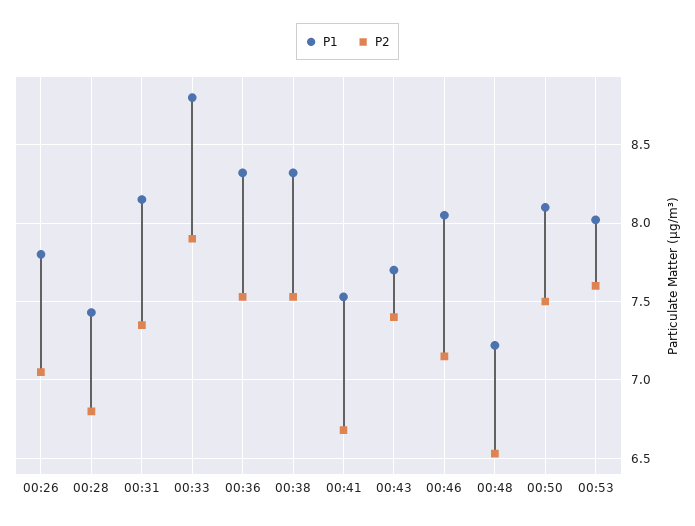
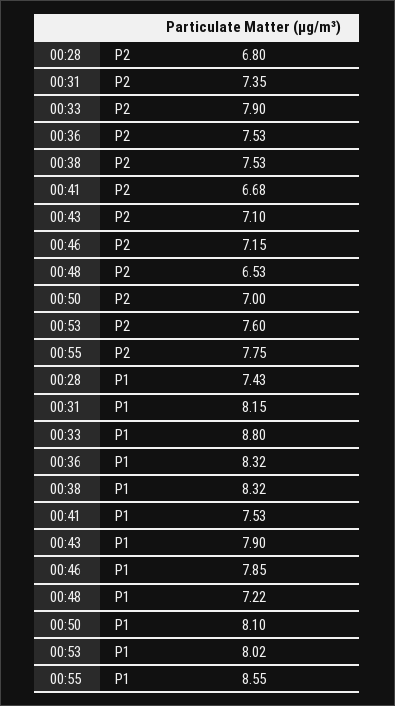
P1, 00:26: 7.8 -> none
P2, 00:26: 7.05 -> none
P1, 00:43: 7.7 -> 7.9
P2, 00:43: 7.4 -> 7.1
P1, 00:46: 8.05 -> 7.85
P2, 00:50: 7.5 -> 7
P2, 00:55: none -> 7.75
P1, 00:55: none -> 8.55

